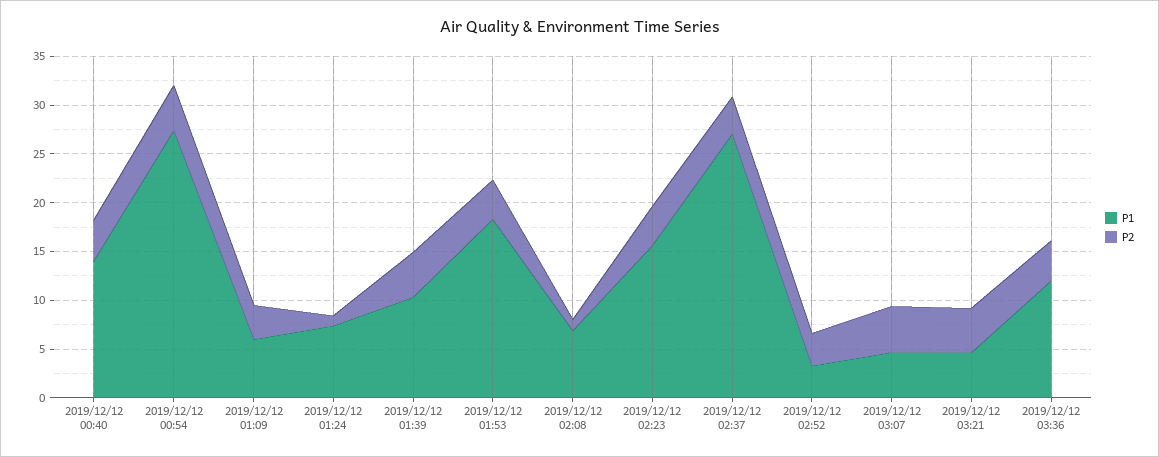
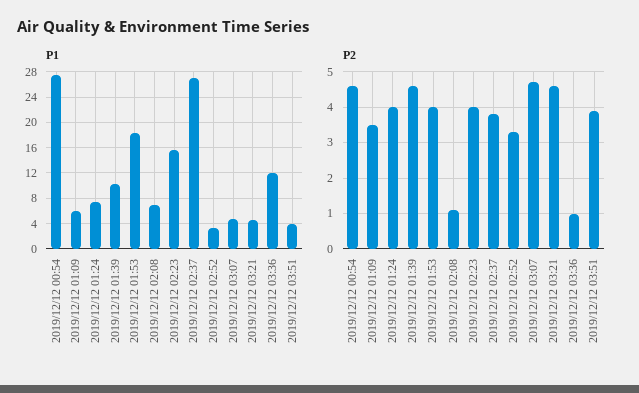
P1, 2019/12/12 00:40: 14 -> none
P2, 2019/12/12 00:40: 4 -> none
P2, 2019/12/12 01:24: 1 -> 4
P2, 2019/12/12 03:36: 4 -> 1
P1, 2019/12/12 03:51: none -> 4
P2, 2019/12/12 03:51: none -> 4

